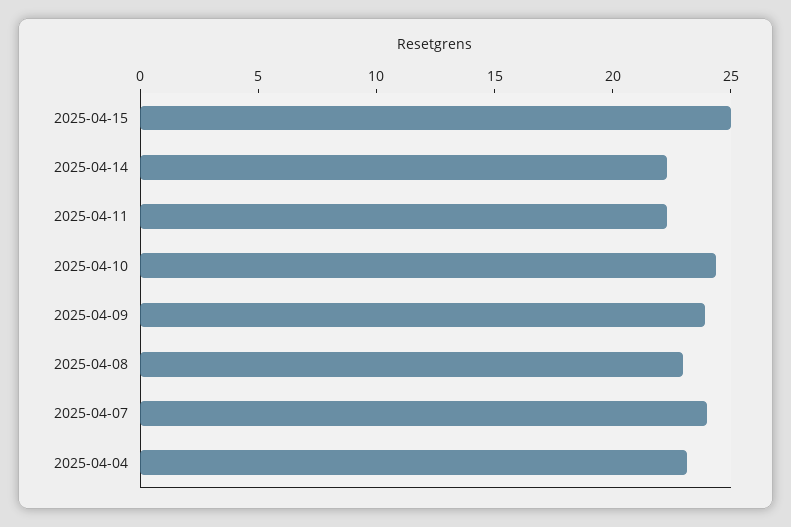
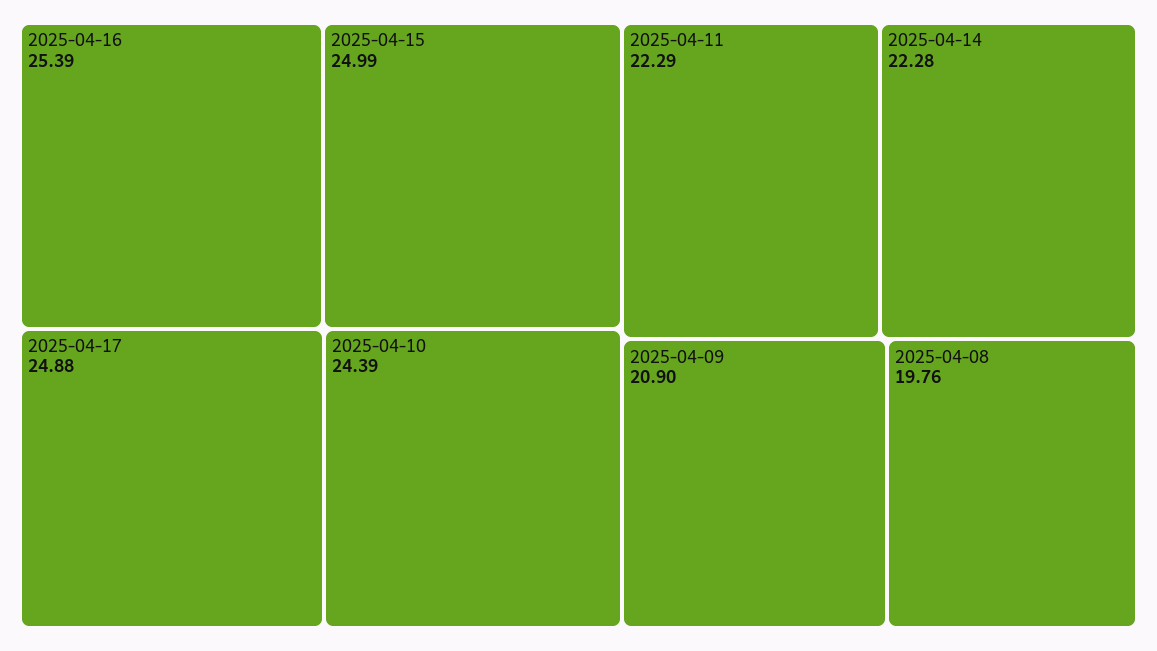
2025-04-09: 24 -> 20.9
2025-04-08: 23 -> 19.76
2025-04-07: 24 -> none
2025-04-04: 23 -> none
2025-04-16: none -> 25.39
2025-04-17: none -> 24.88

